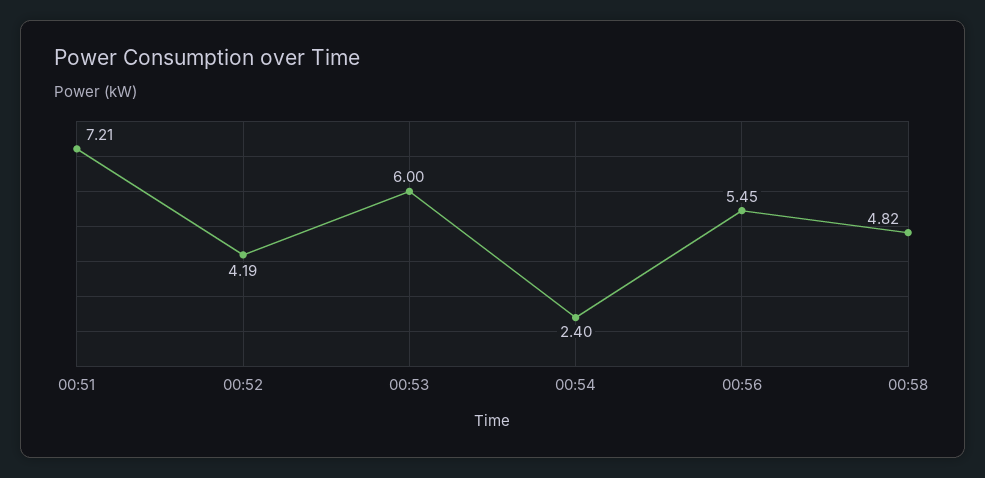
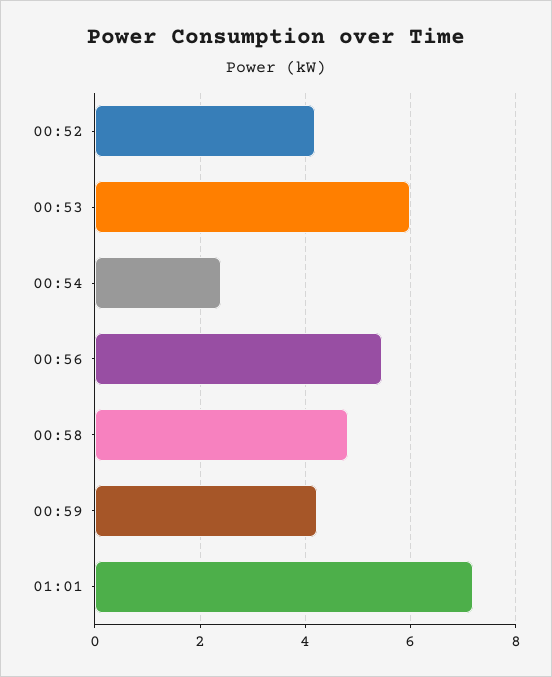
00:51: 7.21 -> none
00:59: none -> 4.2
01:01: none -> 7.2

